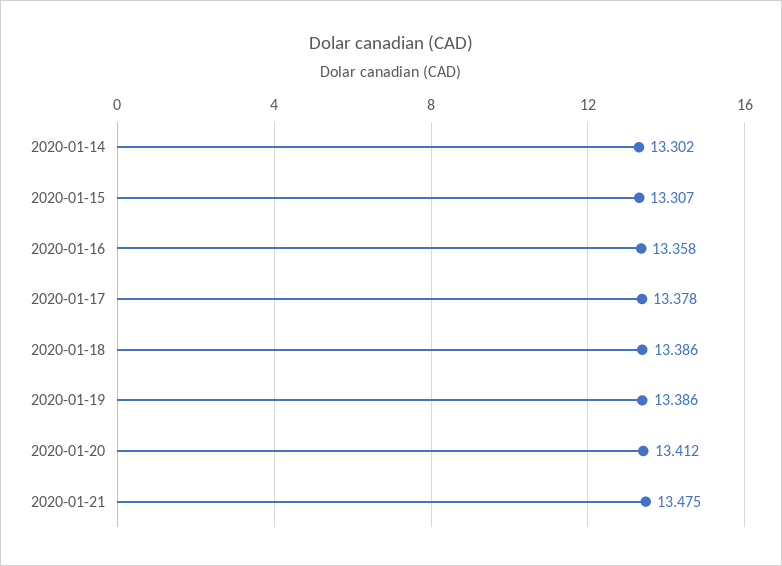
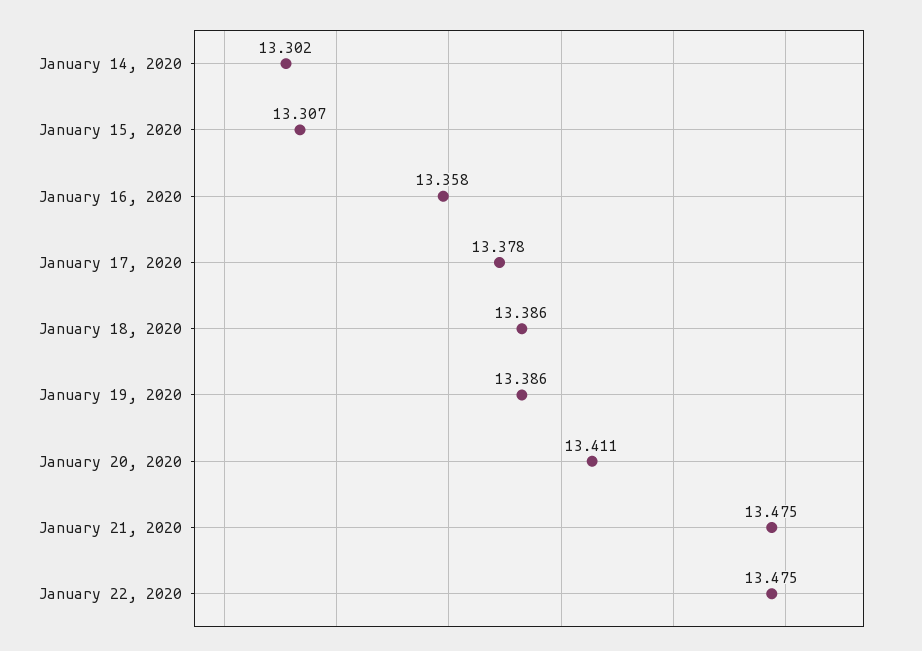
2020-01-20: 13.412 -> 13.411
January 22, 2020: none -> 13.475

